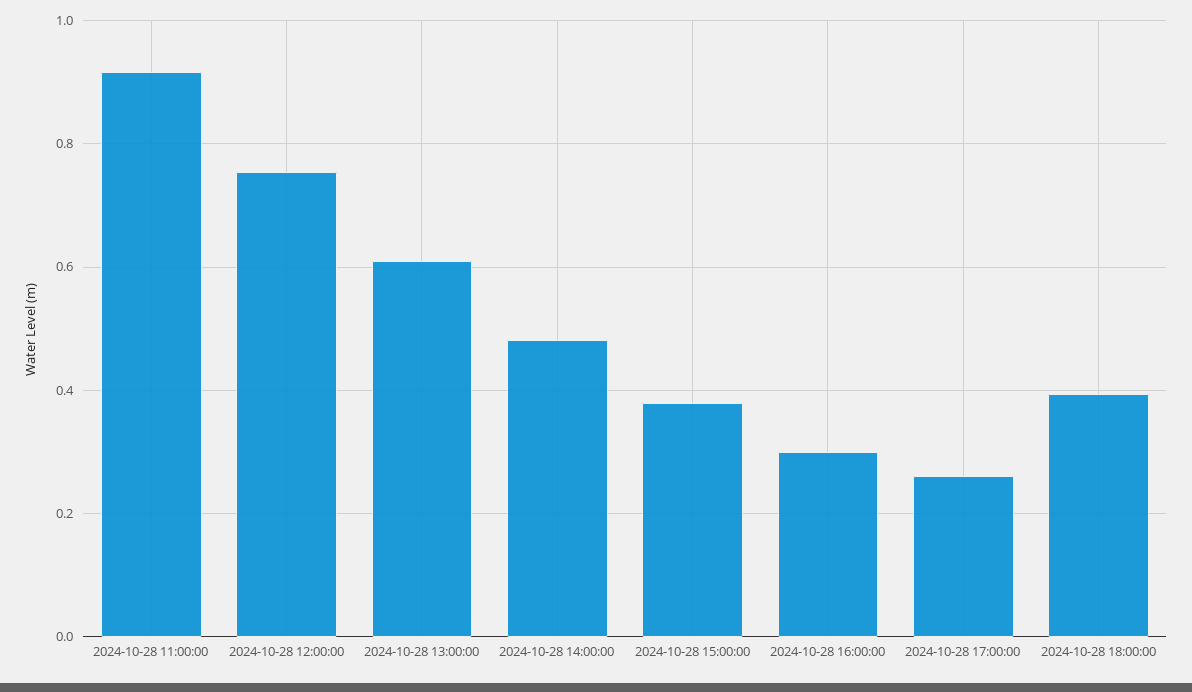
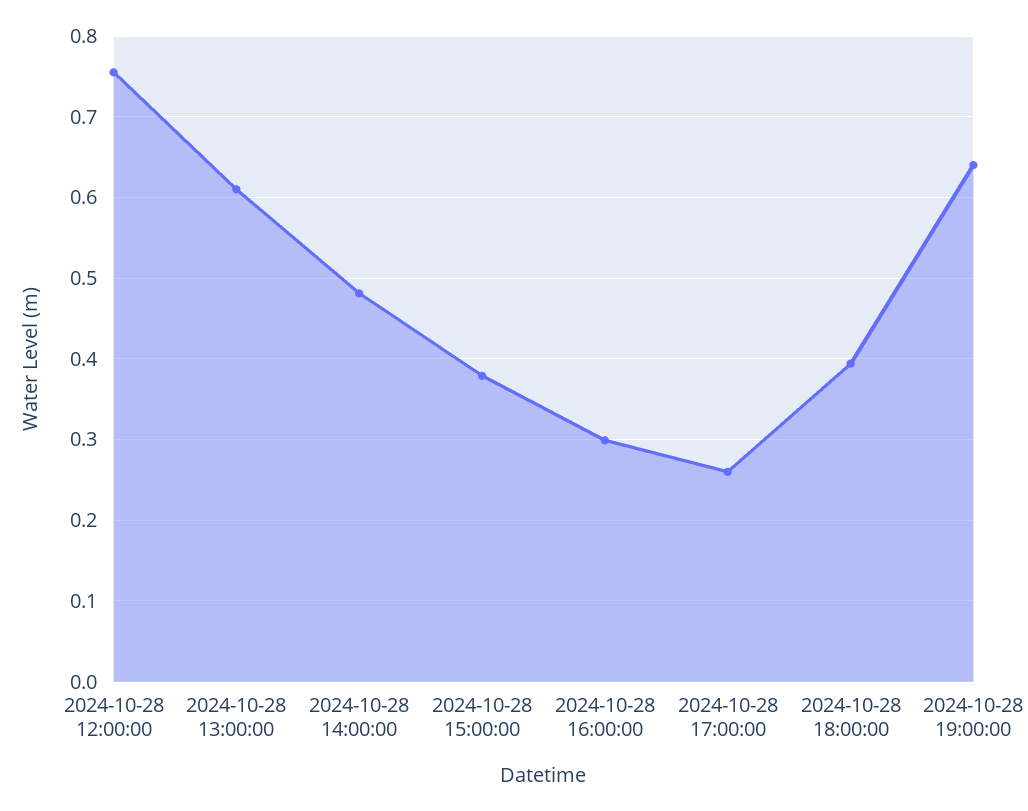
2024-10-28 11:00:00: 0.92 -> none
2024-10-28 19:00:00: none -> 0.64

